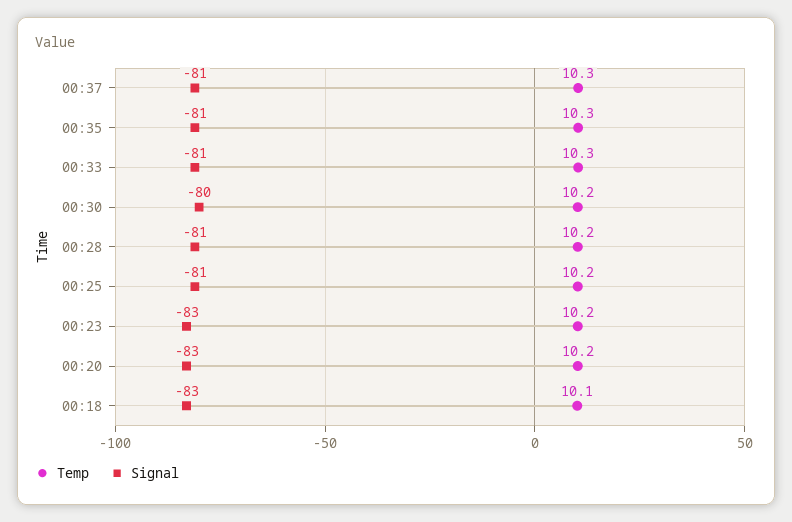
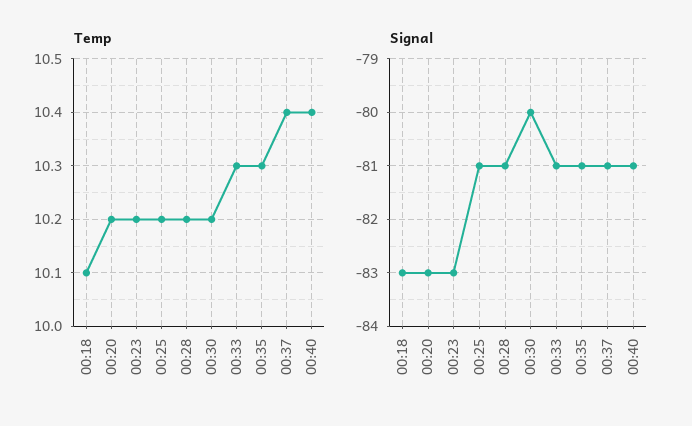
Temp, 00:37: 10.3 -> 10.4
Temp, 00:40: none -> 10.4
Signal, 00:40: none -> -81

